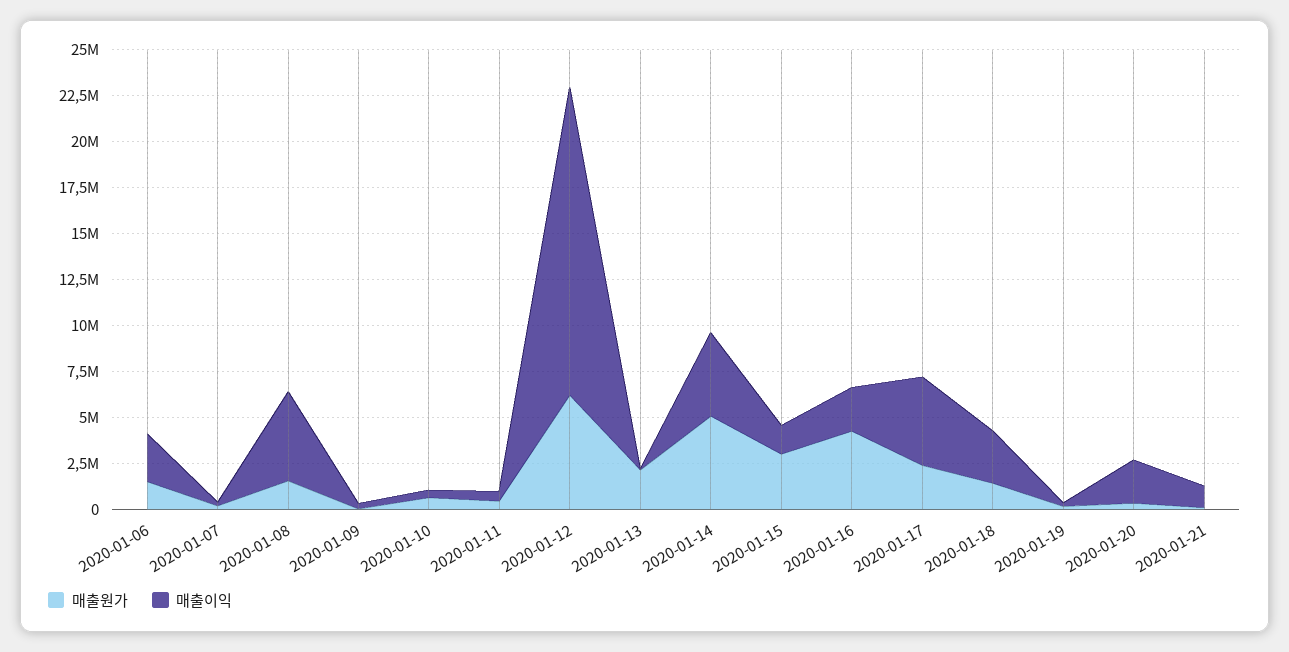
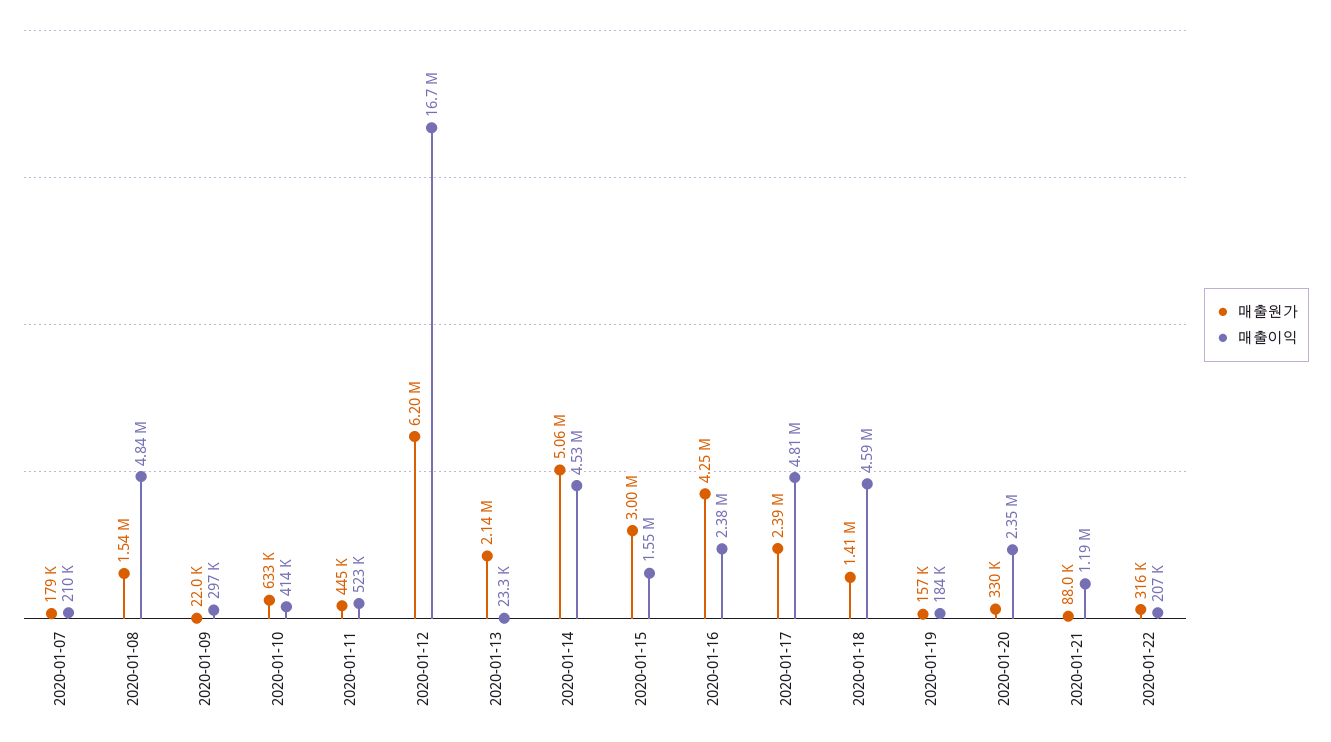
매출원가, 2020-01-06: 1500000 -> none
매출이익, 2020-01-06: 2500000 -> none
매출이익, 2020-01-18: 3000000 -> 4590000
매출원가, 2020-01-22: none -> 316000
매출이익, 2020-01-22: none -> 207000

